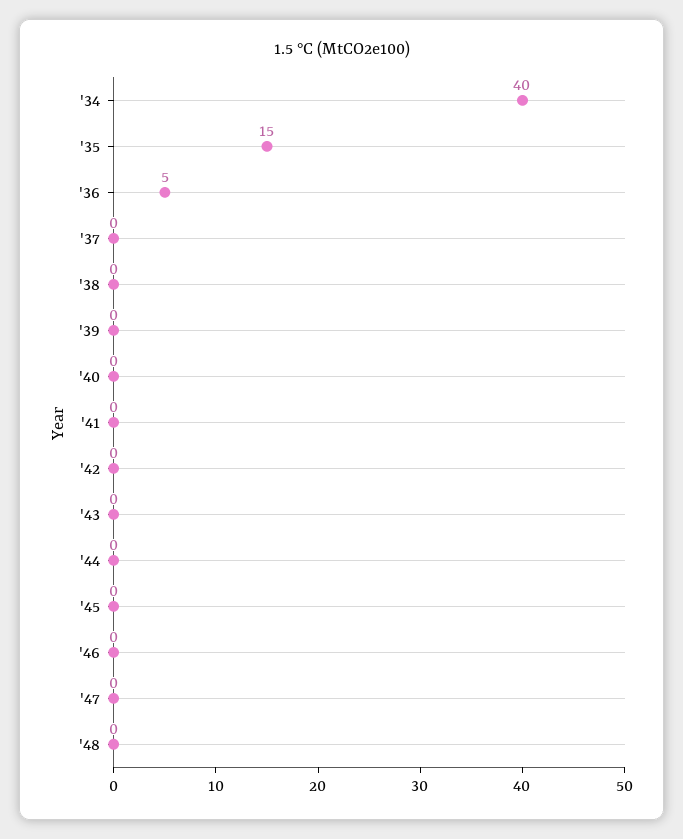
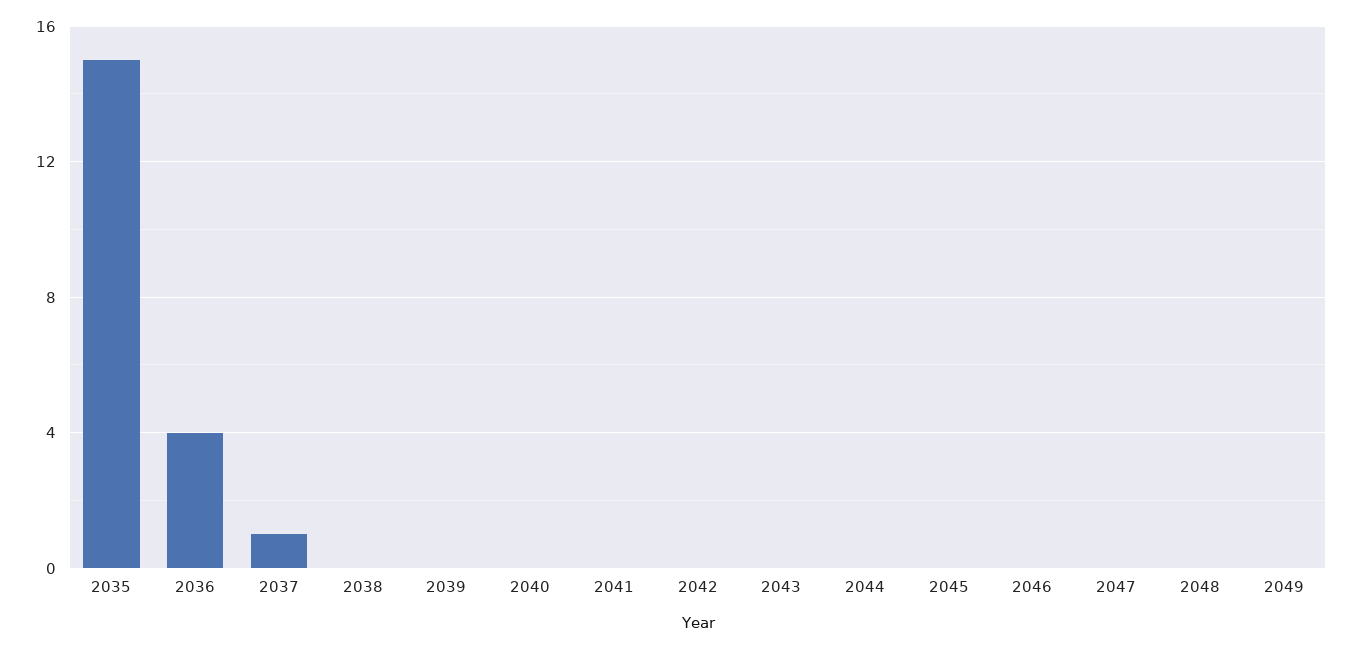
'34: 40 -> none
'36: 5 -> 4
'37: 0 -> 1
2049: none -> 0

